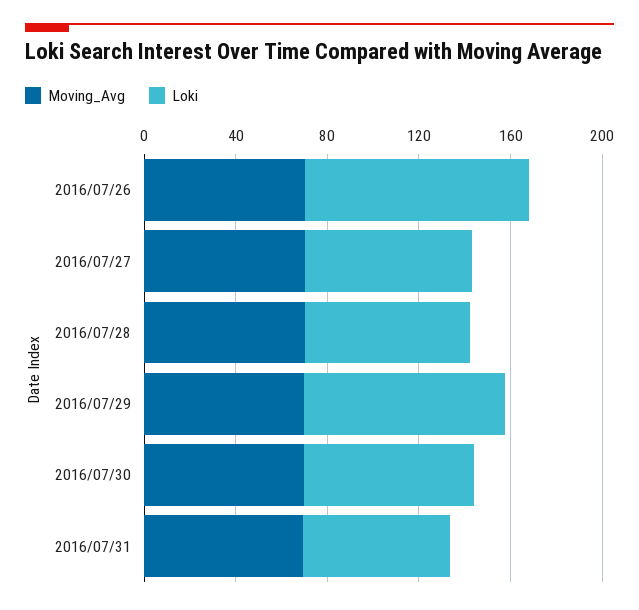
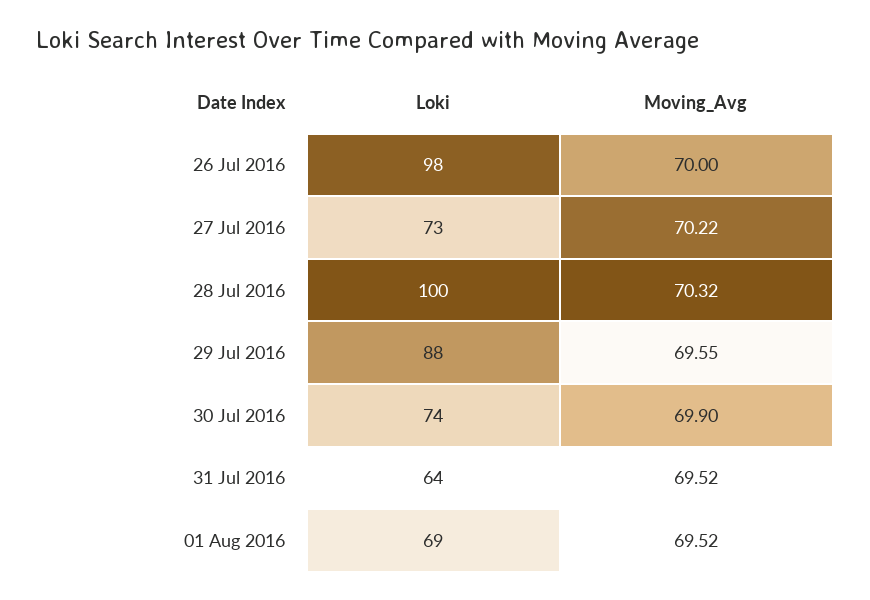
Loki, 2016/07/28: 70 -> 100
Loki, 01 Aug 2016: none -> 69
Moving_Avg, 01 Aug 2016: none -> 69.52

